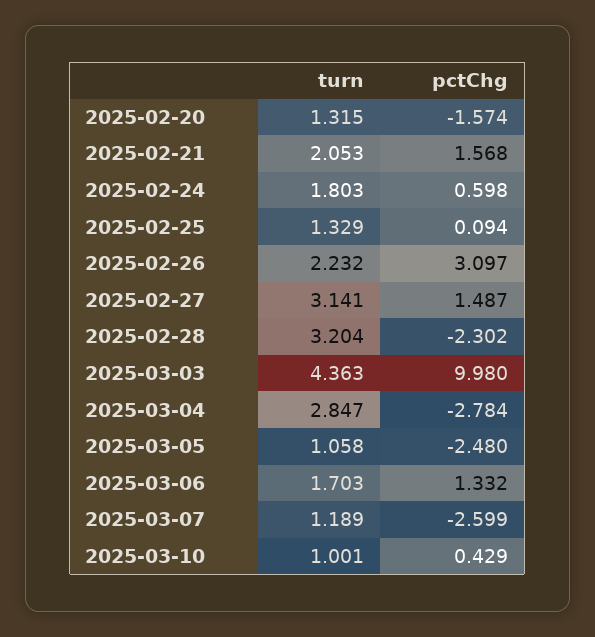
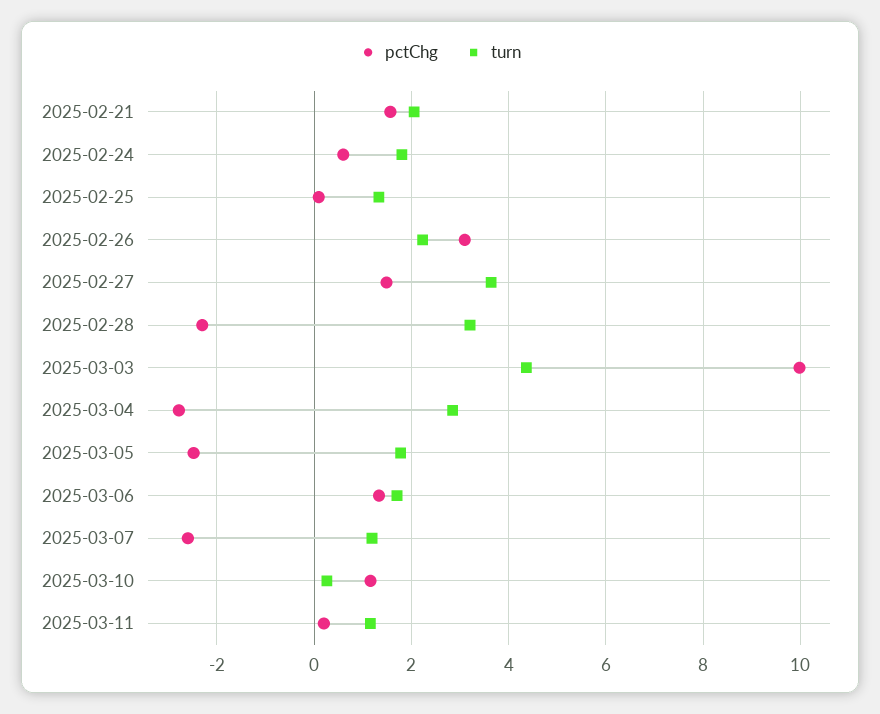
turn, 2025-02-20: 1.315 -> none
pctChg, 2025-02-20: -1.574 -> none
turn, 2025-02-27: 3.141 -> 3.6
turn, 2025-03-05: 1.058 -> 1.8
turn, 2025-03-10: 1.001 -> 0.2
pctChg, 2025-03-10: 0.429 -> 1.2
pctChg, 2025-03-11: none -> 0.2
turn, 2025-03-11: none -> 1.2

